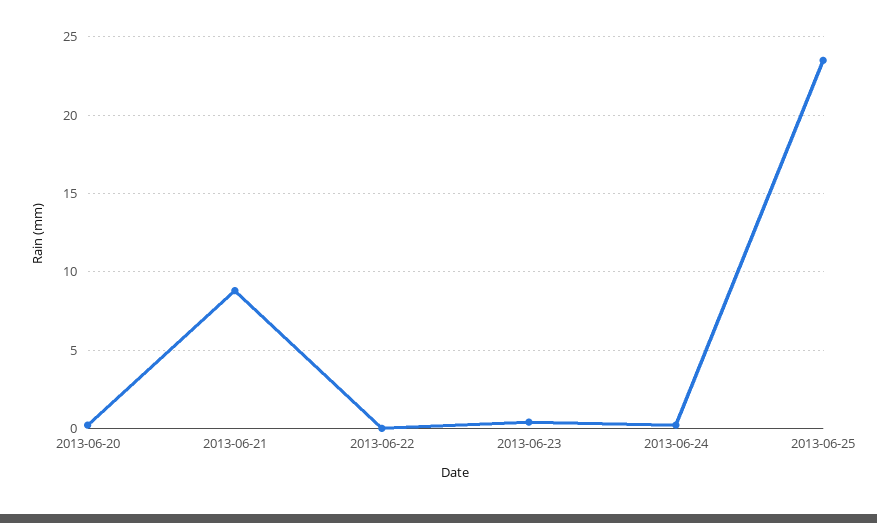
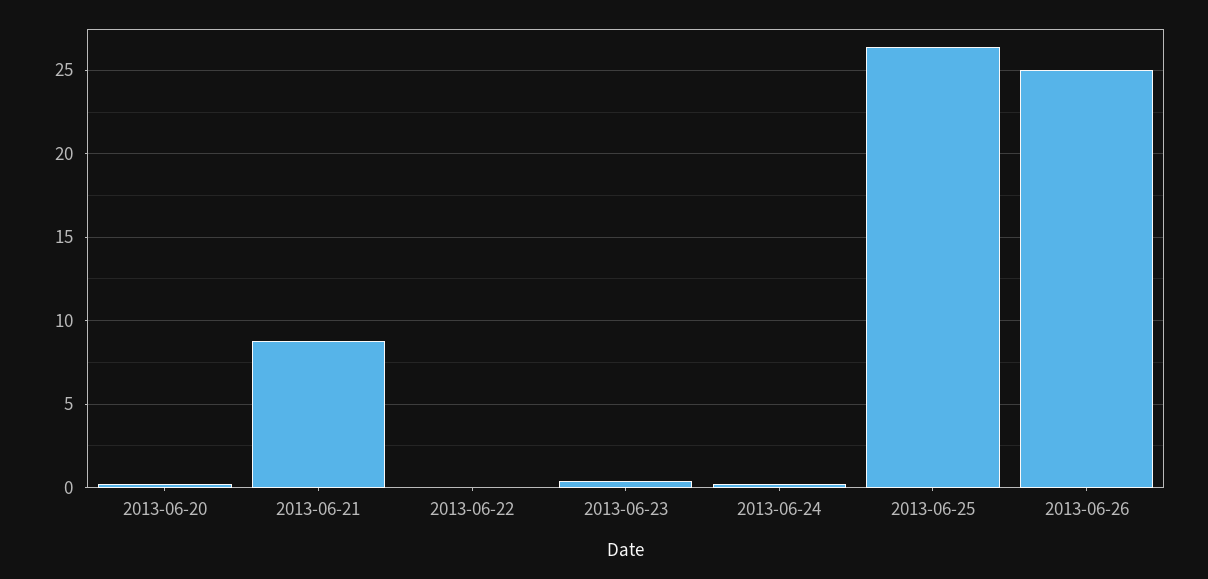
2013-06-25: 23.5 -> 26.5
2013-06-26: none -> 25

